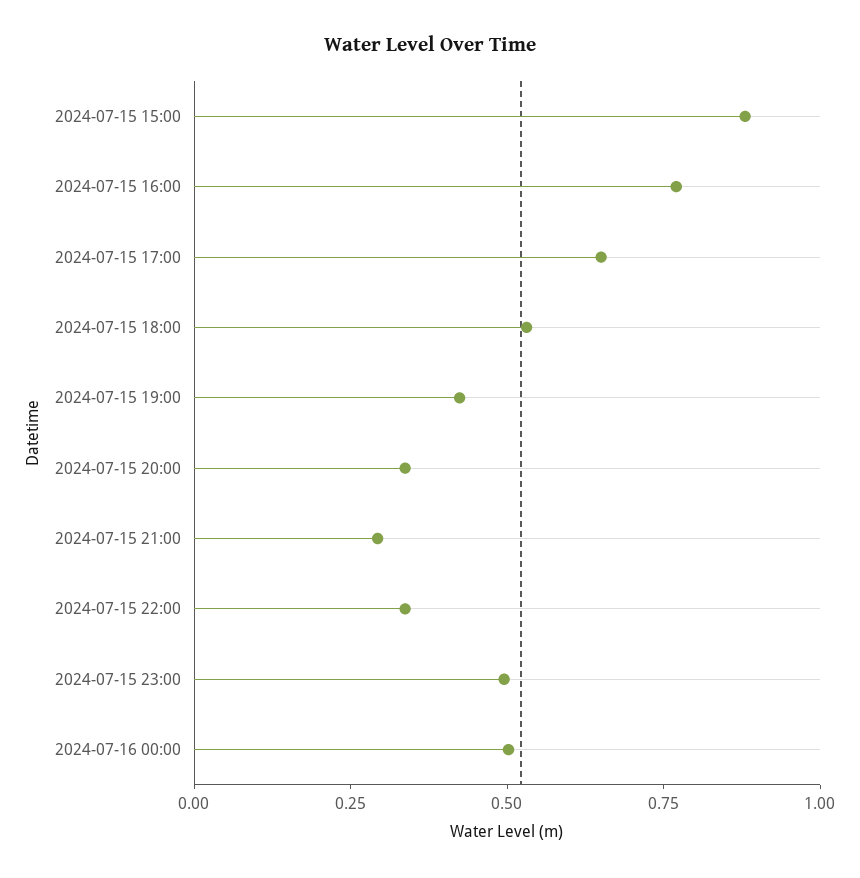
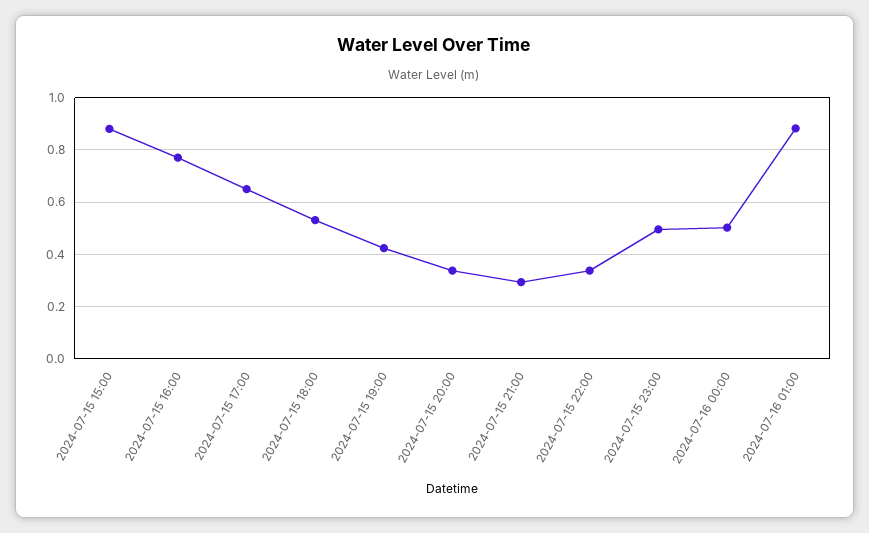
2024-07-16 01:00: none -> 0.875

